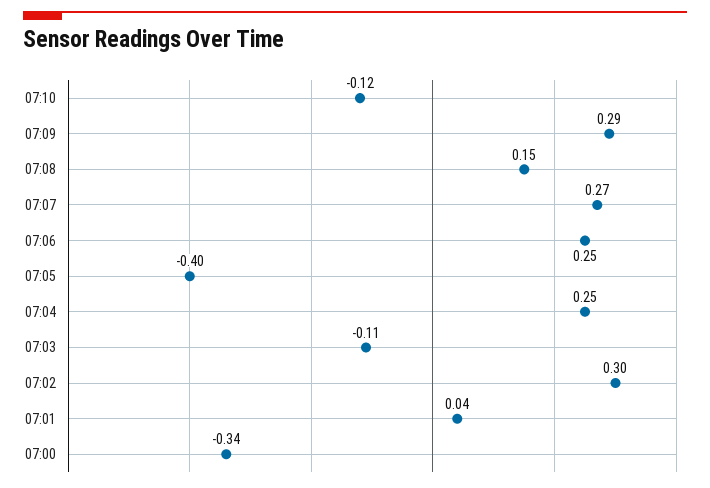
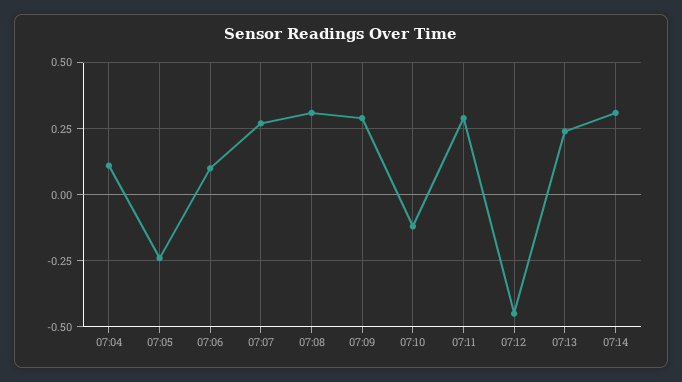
07:08: 0.15 -> 0.3
07:06: 0.25 -> 0.1
07:05: -0.4 -> -0.25
07:04: 0.25 -> 0.1
07:03: -0.11 -> none
07:02: 0.3 -> none
07:01: 0.04 -> none
07:00: -0.34 -> none
07:11: none -> 0.3
07:12: none -> -0.45
07:13: none -> 0.25
07:14: none -> 0.3

